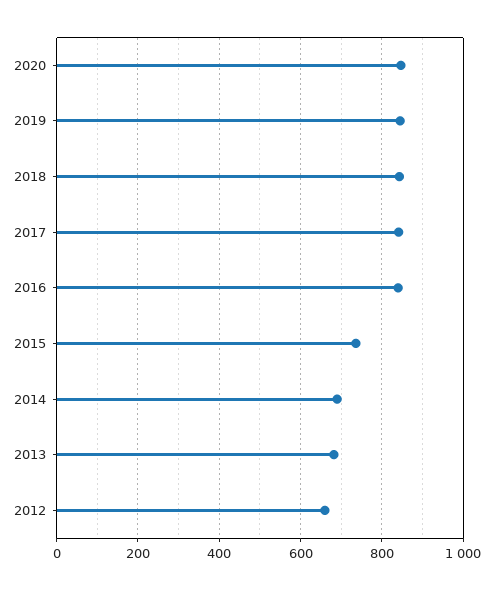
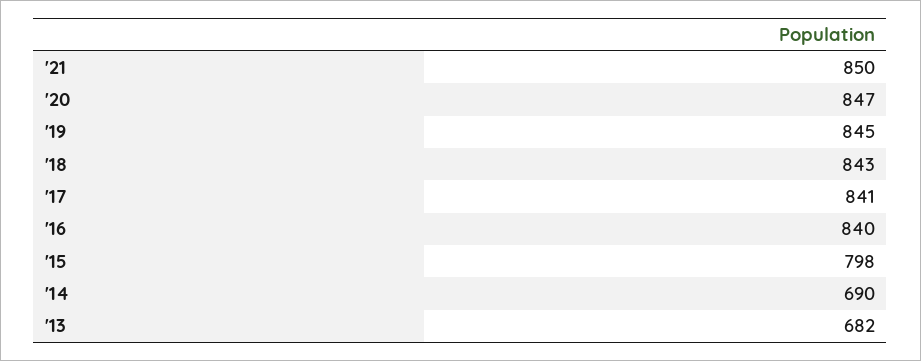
2015: 740 -> 798
2012: 660 -> none
'21: none -> 850

